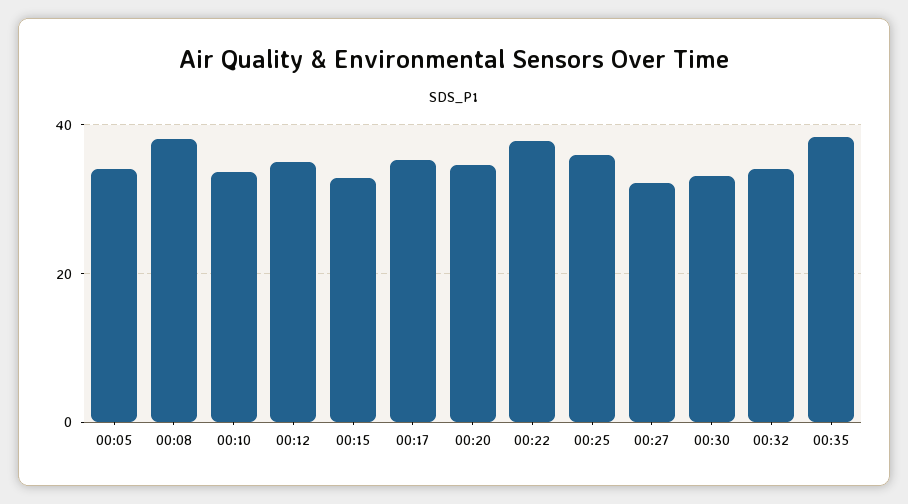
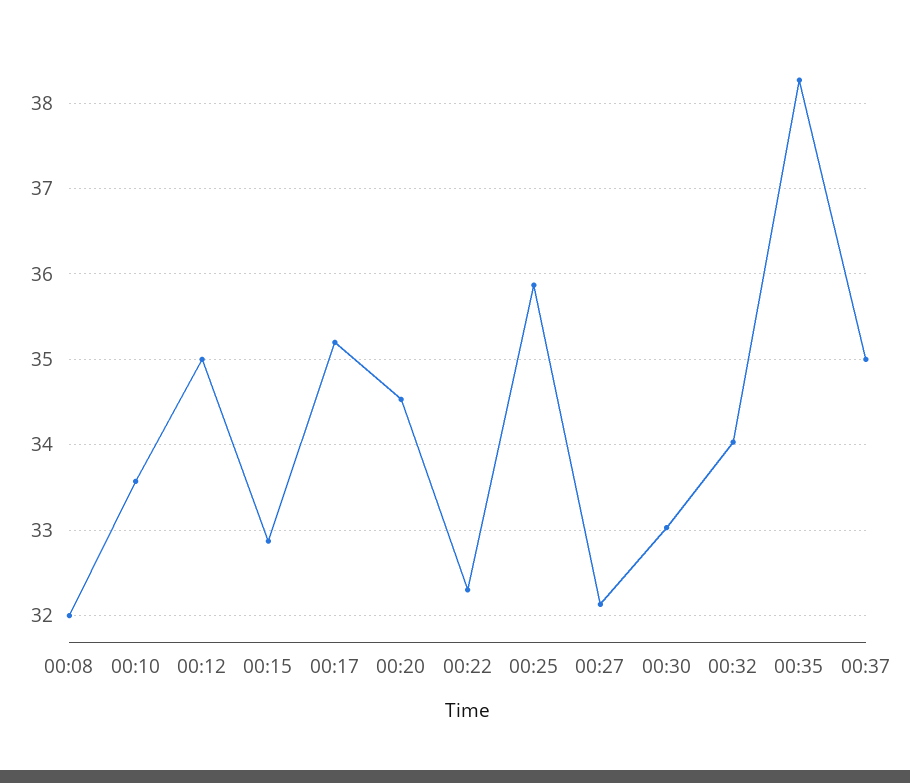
00:05: 34 -> none
00:08: 38 -> 32
00:22: 38 -> 32.3
00:37: none -> 35

